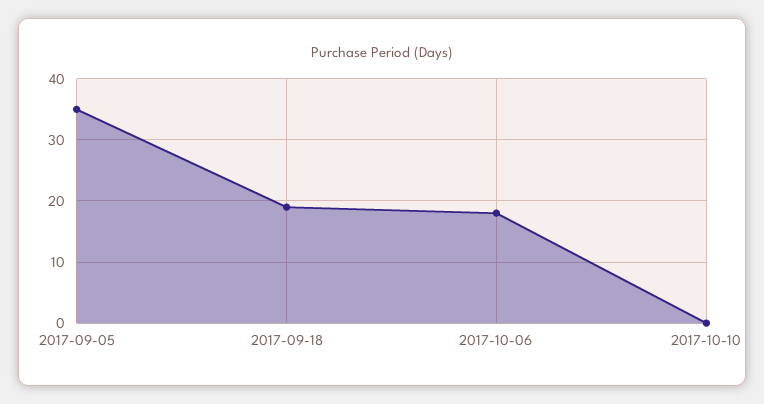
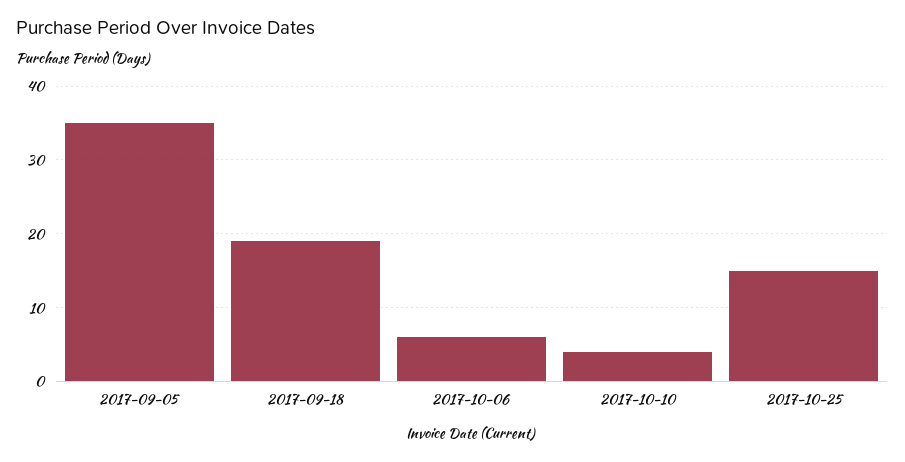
2017-10-06: 18 -> 6
2017-10-10: 0 -> 4
2017-10-25: none -> 15

